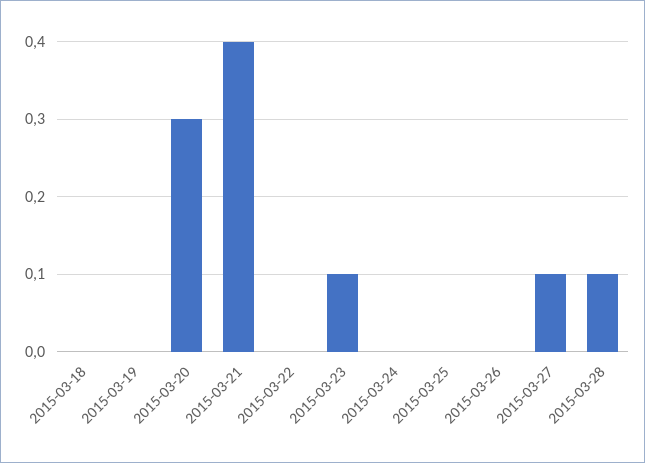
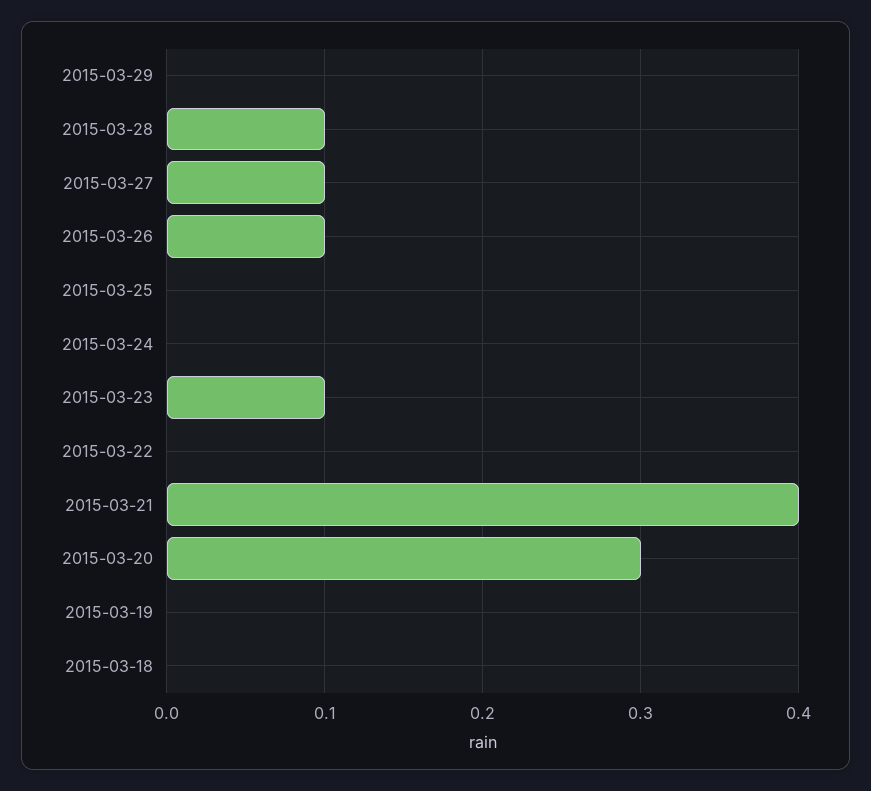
2015-03-26: 0 -> 0.1
2015-03-29: none -> 0

